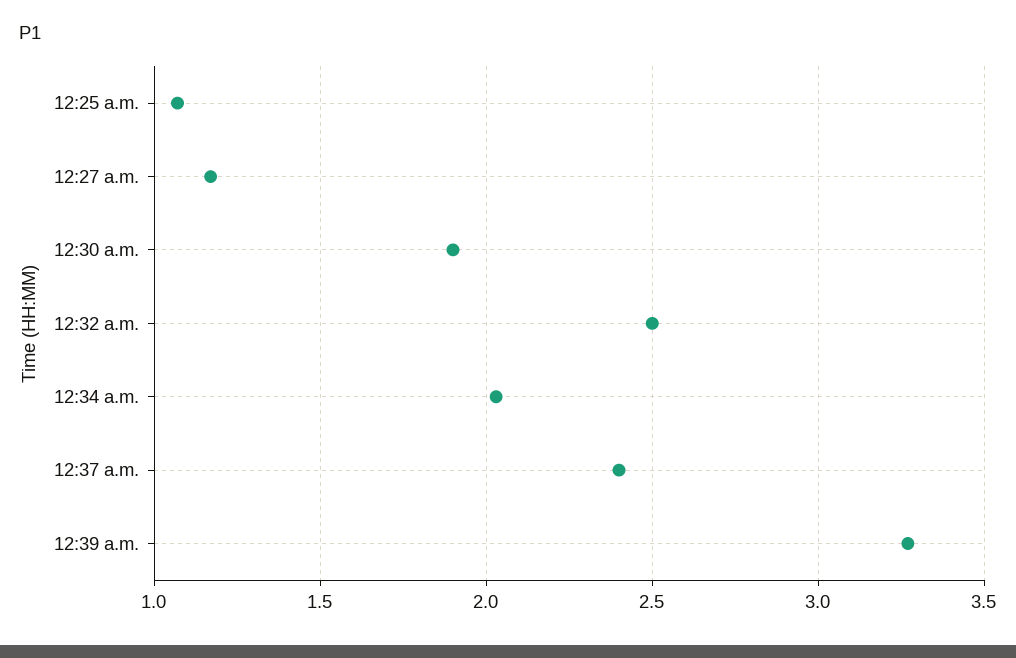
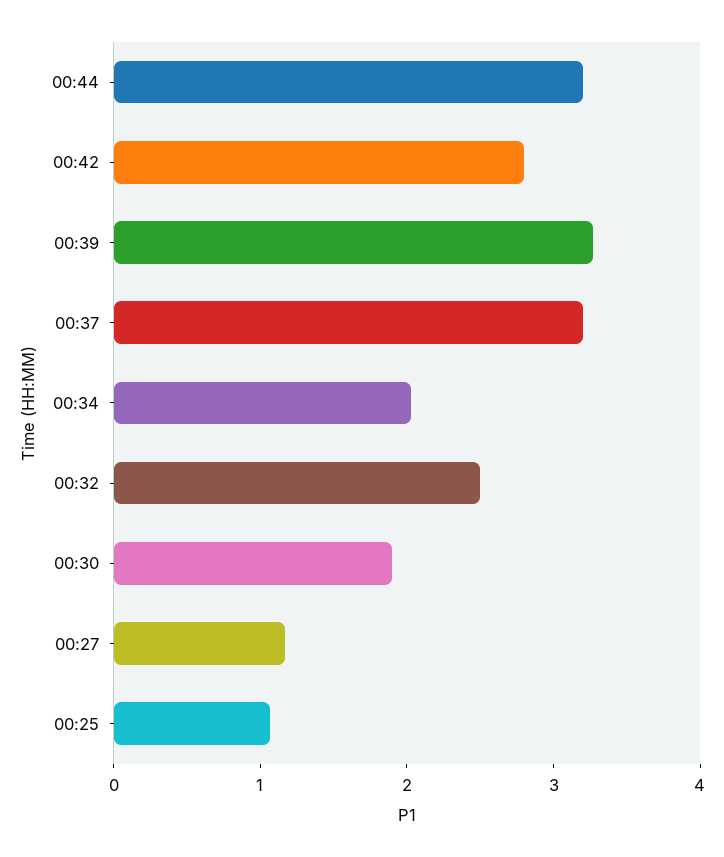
12:37 a.m.: 2.4 -> 3.2
00:44: none -> 3.2
00:42: none -> 2.8

